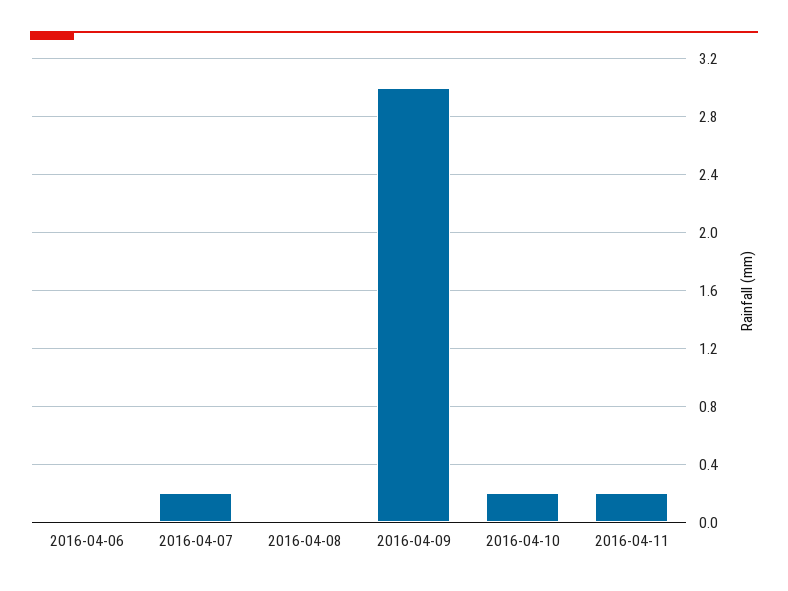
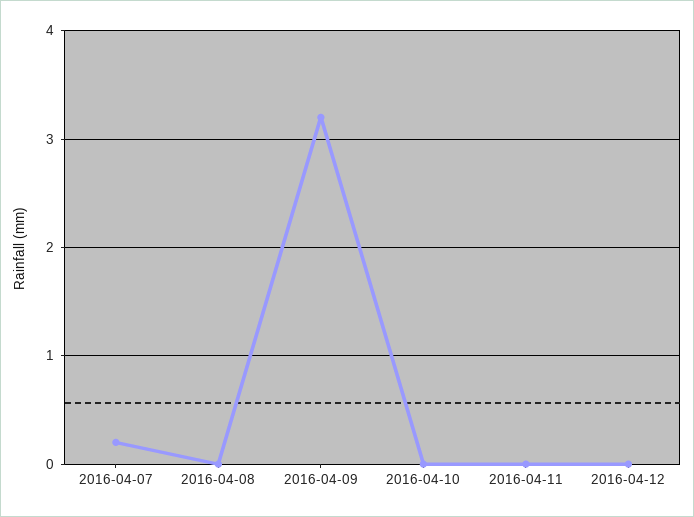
2016-04-06: 0 -> none
2016-04-09: 3 -> 3.2
2016-04-10: 0.2 -> 0
2016-04-11: 0.2 -> 0
2016-04-12: none -> 0

